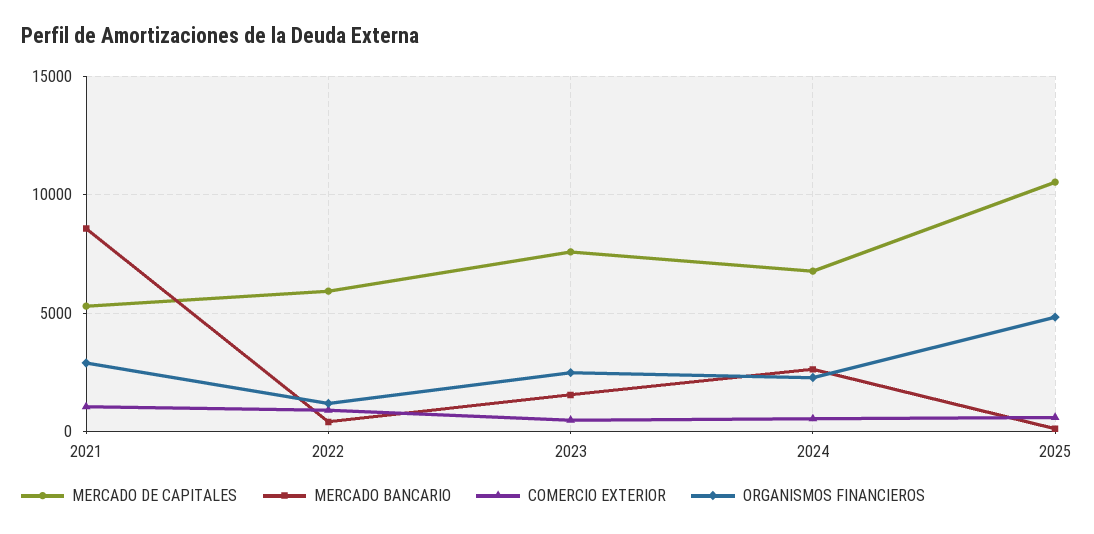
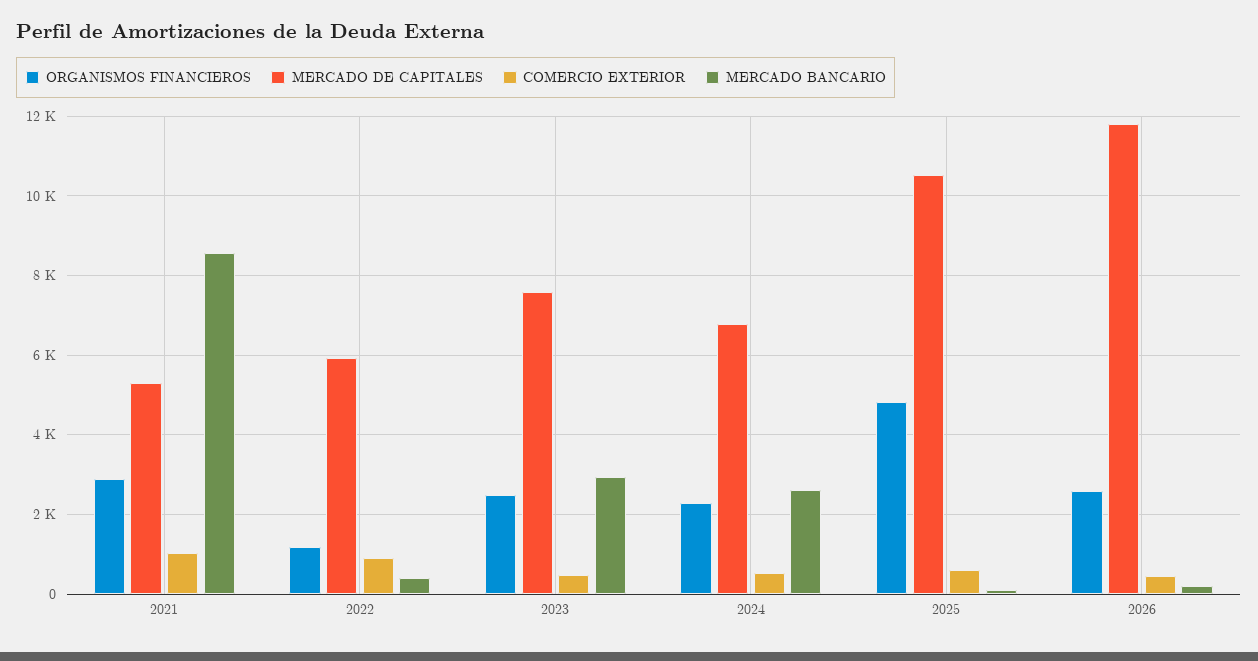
MERCADO BANCARIO, 2023: 1500 -> 3000
ORGANISMOS FINANCIEROS, 2026: none -> 2600
MERCADO DE CAPITALES, 2026: none -> 11800
COMERCIO EXTERIOR, 2026: none -> 400
MERCADO BANCARIO, 2026: none -> 200

